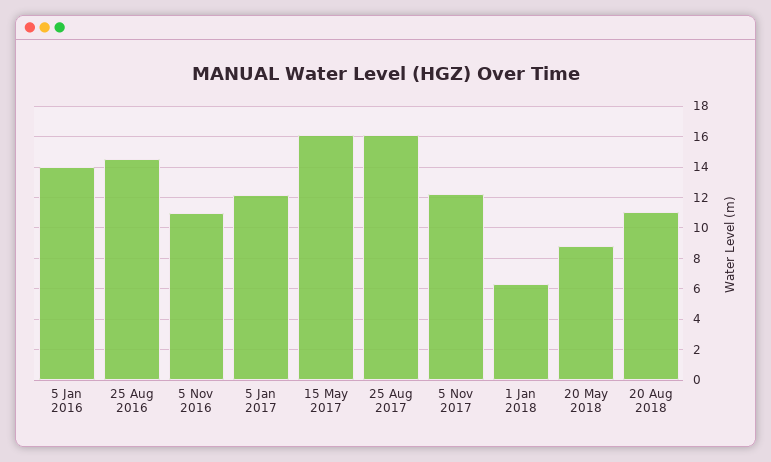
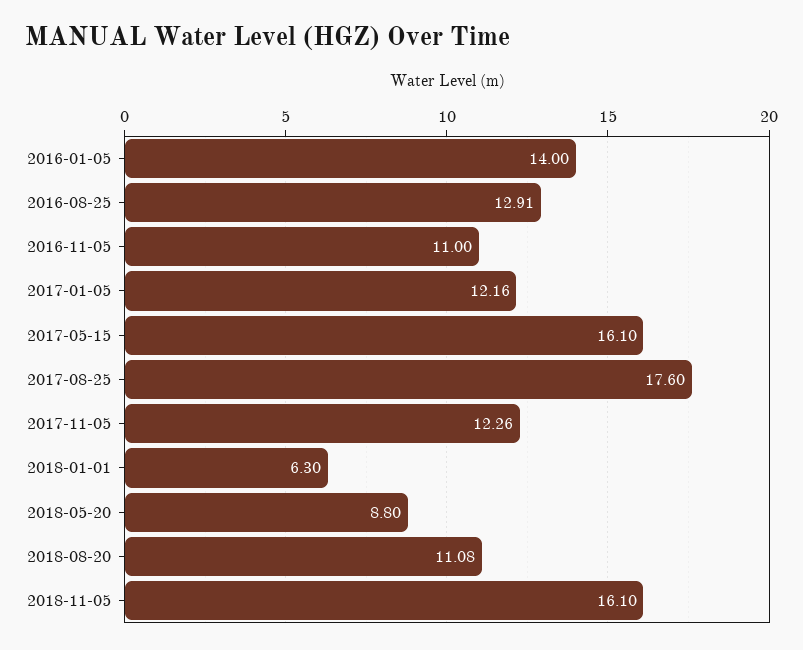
25 Aug 2016: 14.5 -> 12.91
25 Aug 2017: 16 -> 17.6
2018-11-05: none -> 16.1

